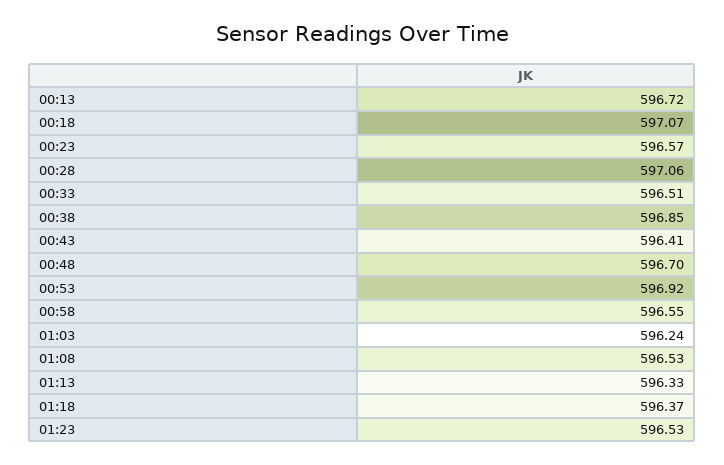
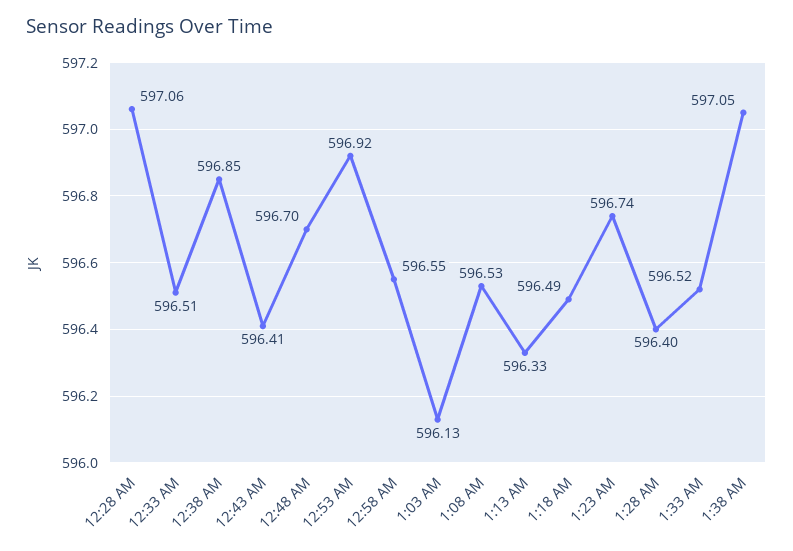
00:13: 596.72 -> none
00:18: 597.07 -> none
00:23: 596.57 -> none
01:03: 596.24 -> 596.13
01:18: 596.37 -> 596.49
01:23: 596.53 -> 596.74
1:28 AM: none -> 596.4
1:33 AM: none -> 596.52
1:38 AM: none -> 597.05

